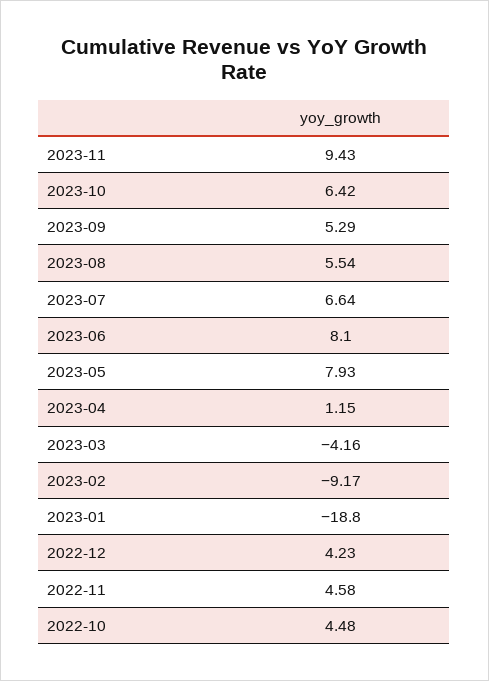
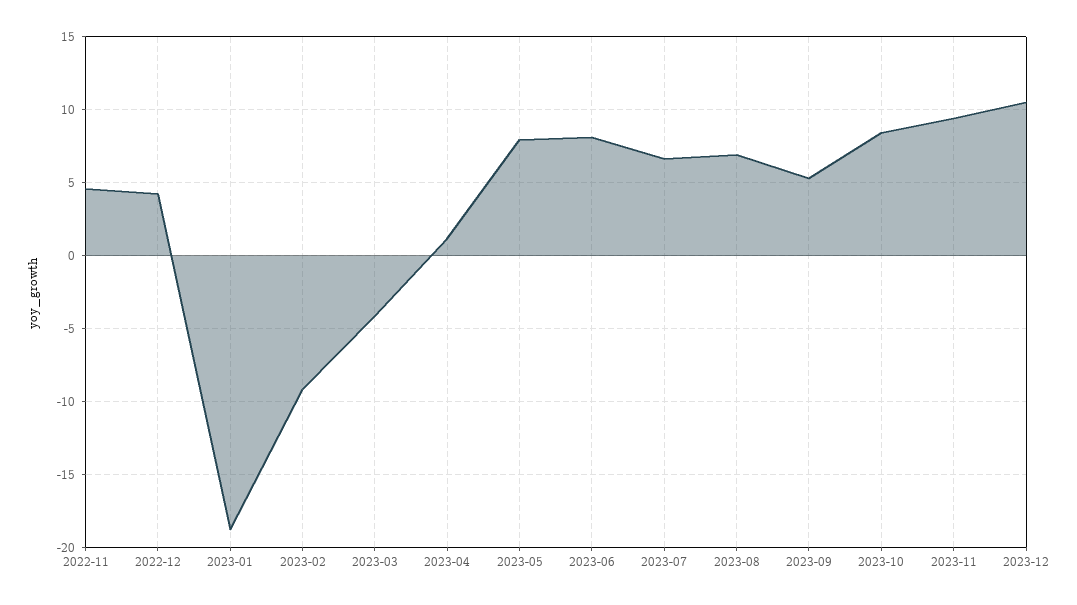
2023-10: 6.42 -> 8.5
2023-08: 5.54 -> 7
2022-10: 4.48 -> none
2023-12: none -> 10.5

